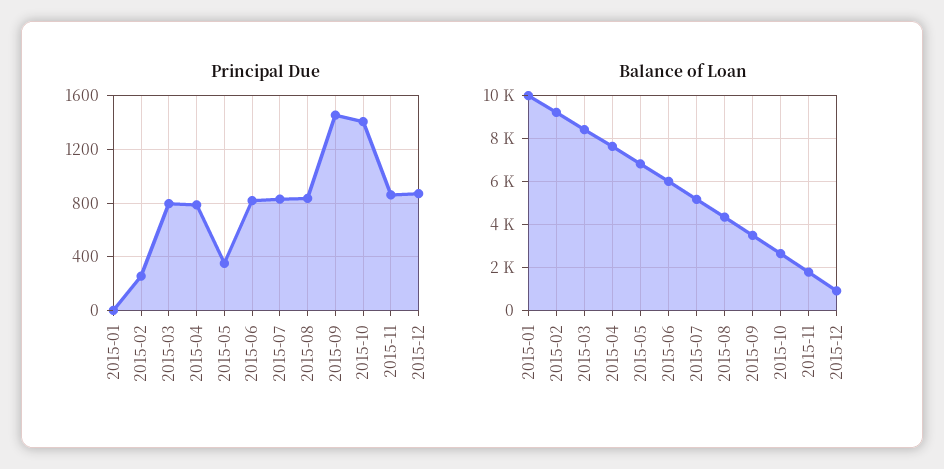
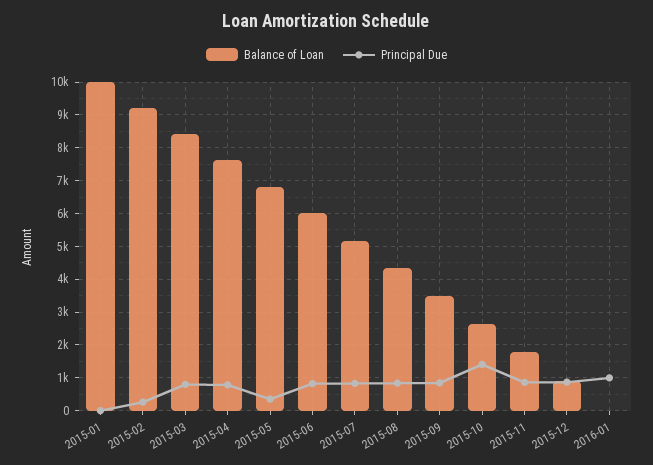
Principal Due, 2015-09: 1450 -> 800
Balance of Loan, 2016-01: none -> 0
Principal Due, 2016-01: none -> 1000

